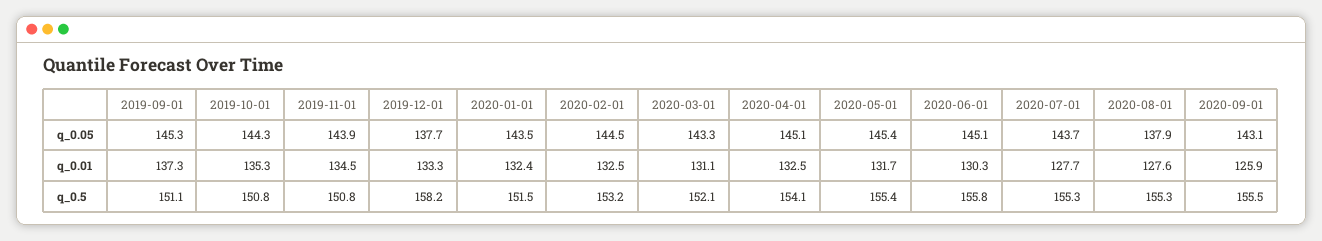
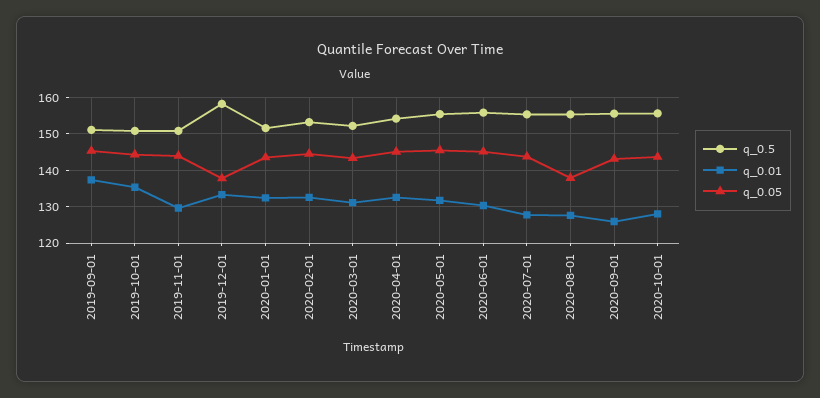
q_0.01, 2019-11-01: 134.5 -> 130
q_0.5, 2020-10-01: none -> 156
q_0.01, 2020-10-01: none -> 128
q_0.05, 2020-10-01: none -> 144

